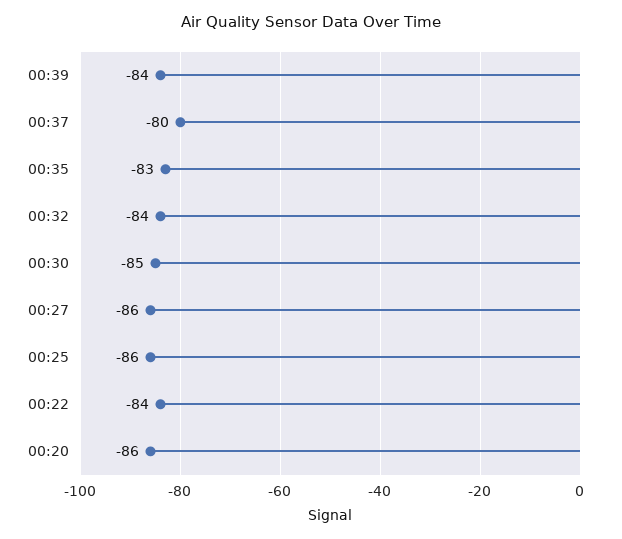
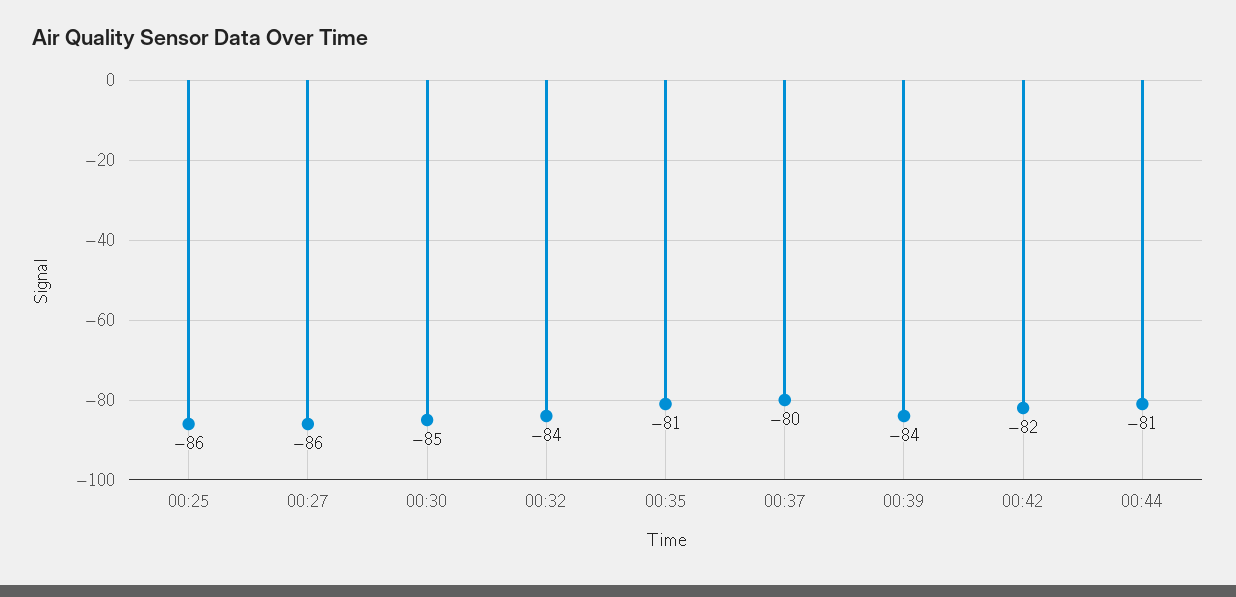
00:35: -83 -> -81
00:22: -84 -> none
00:20: -86 -> none
00:42: none -> -82
00:44: none -> -81

